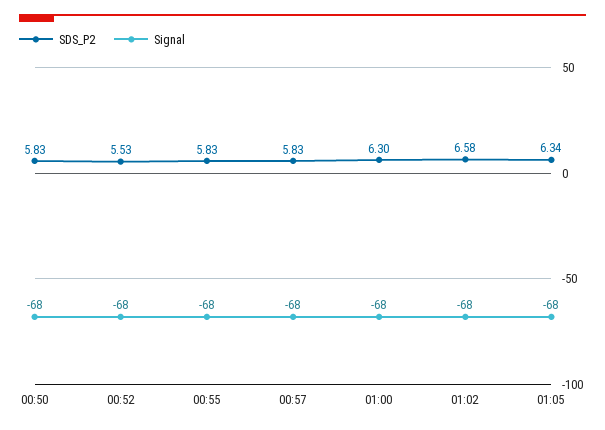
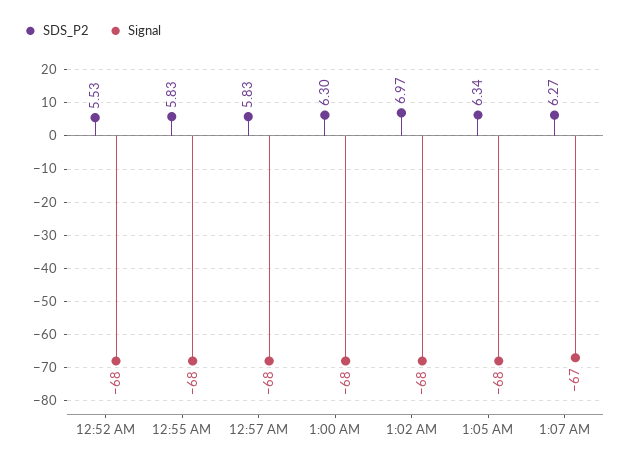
SDS_P2, 00:50: 5.83 -> none
Signal, 00:50: -68 -> none
SDS_P2, 01:02: 6.58 -> 6.97
SDS_P2, 1:07 AM: none -> 6.27
Signal, 1:07 AM: none -> -67

